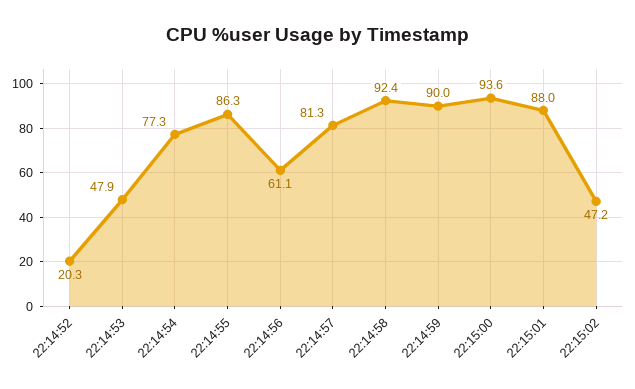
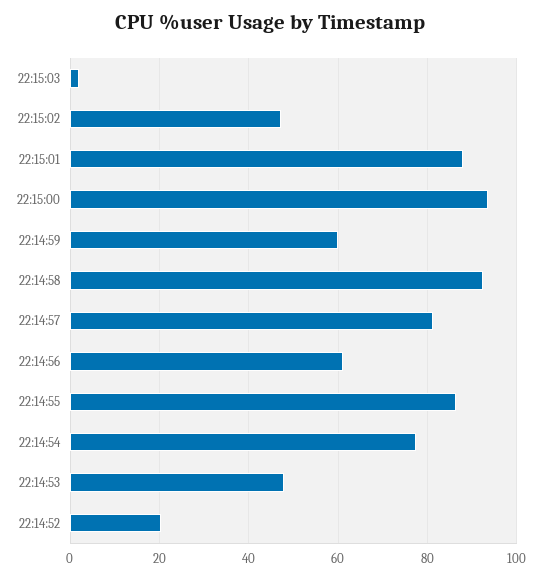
22:14:59: 90 -> 60
22:15:03: none -> 2

